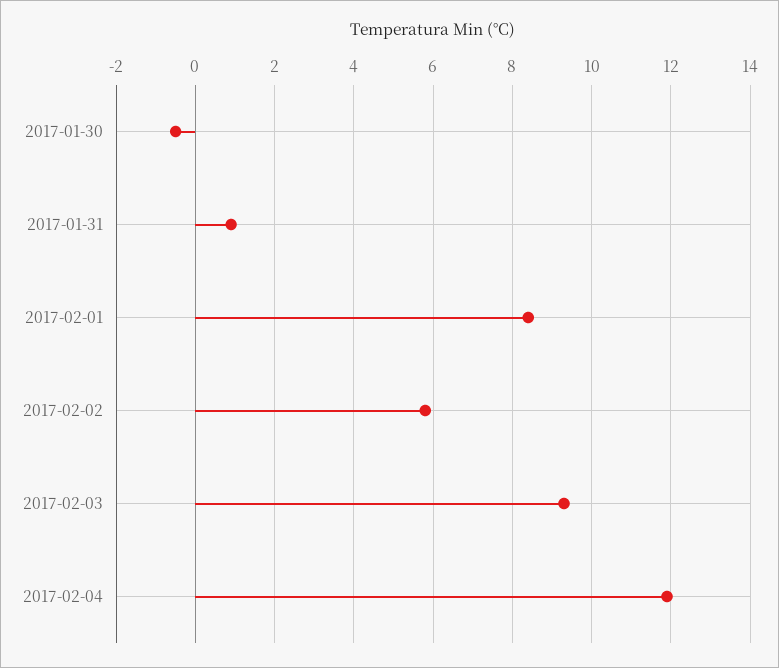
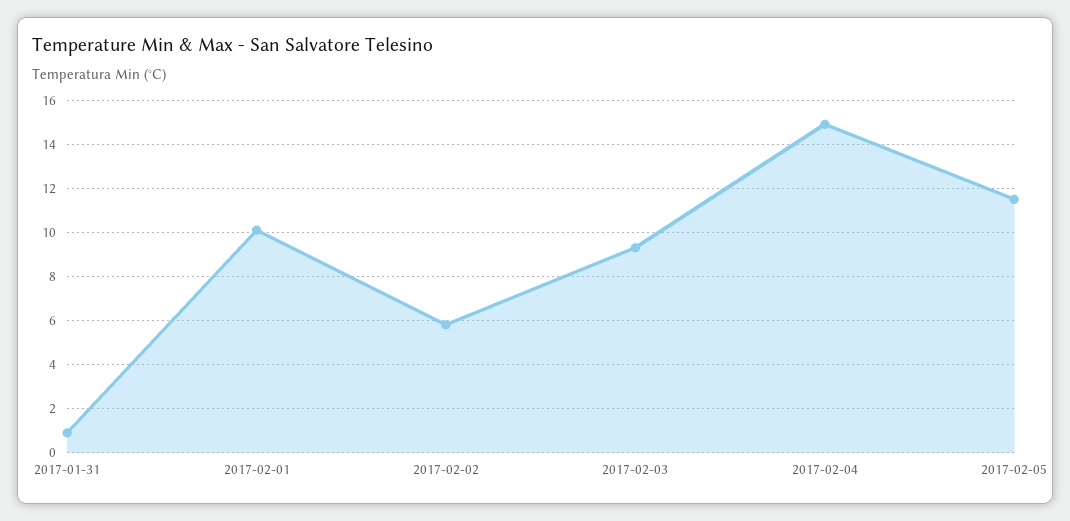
2017-01-30: -0.5 -> none
2017-02-01: 8.5 -> 10
2017-02-04: 12 -> 15
2017-02-05: none -> 11.5

